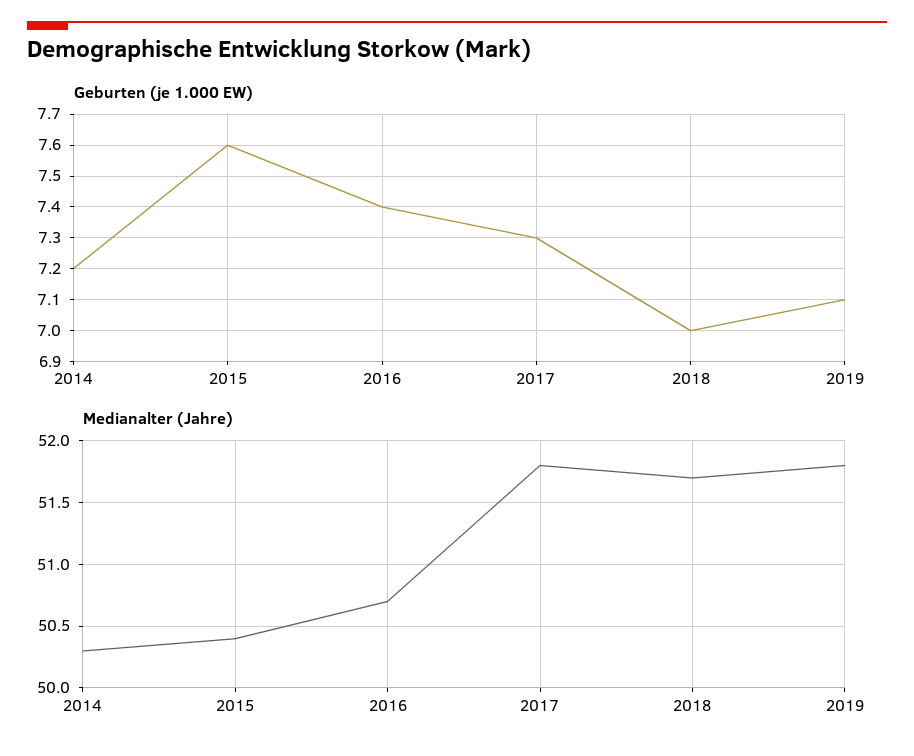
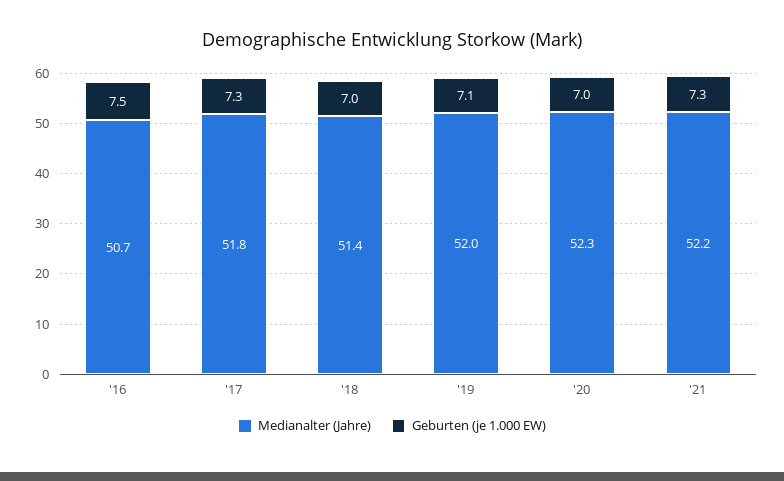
Geburten (je 1.000 EW), 2014: 7.2 -> none
Geburten (je 1.000 EW), 2015: 7.6 -> none
Geburten (je 1.000 EW), 2016: 7.4 -> 7.5
Medianalter (Jahre), 2014: 50.3 -> none
Medianalter (Jahre), 2015: 50.4 -> none
Medianalter (Jahre), 2018: 51.7 -> 51.4
Medianalter (Jahre), 2019: 51.8 -> 52
Medianalter (Jahre), '20: none -> 52.3
Geburten (je 1.000 EW), '20: none -> 7
Medianalter (Jahre), '21: none -> 52.2
Geburten (je 1.000 EW), '21: none -> 7.3

